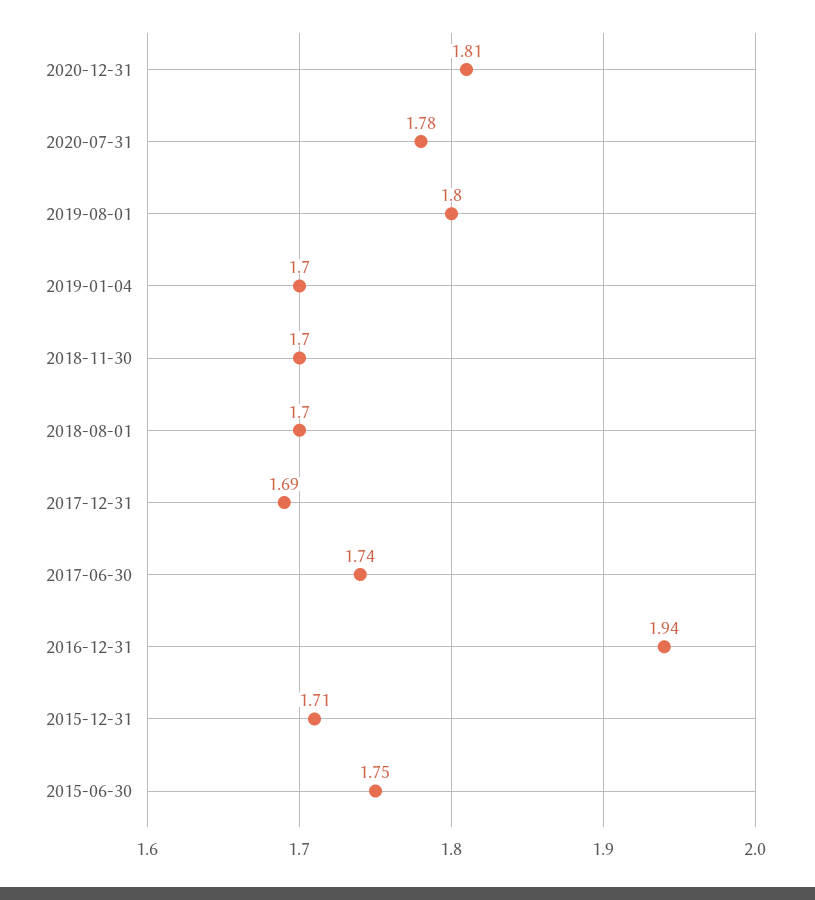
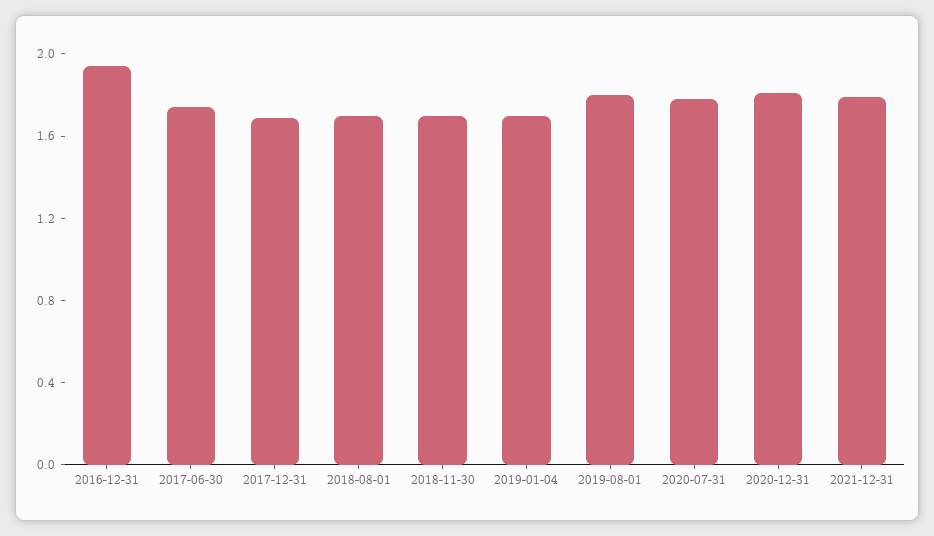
2015-12-31: 1.71 -> none
2015-06-30: 1.75 -> none
2021-12-31: none -> 1.8

